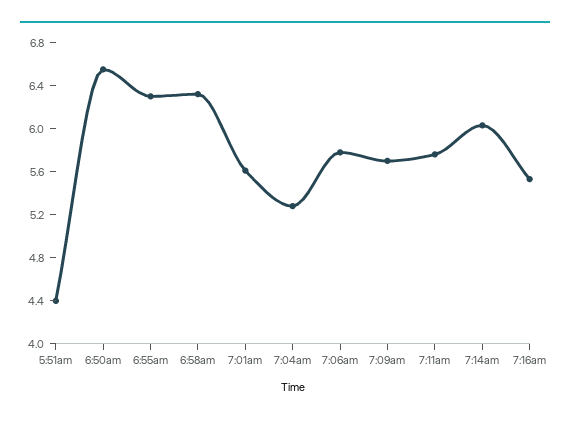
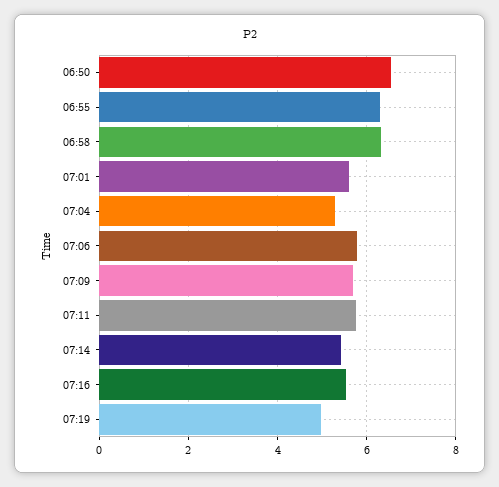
5:51am: 4.4 -> none
7:14am: 6 -> 5.4
07:19: none -> 5

